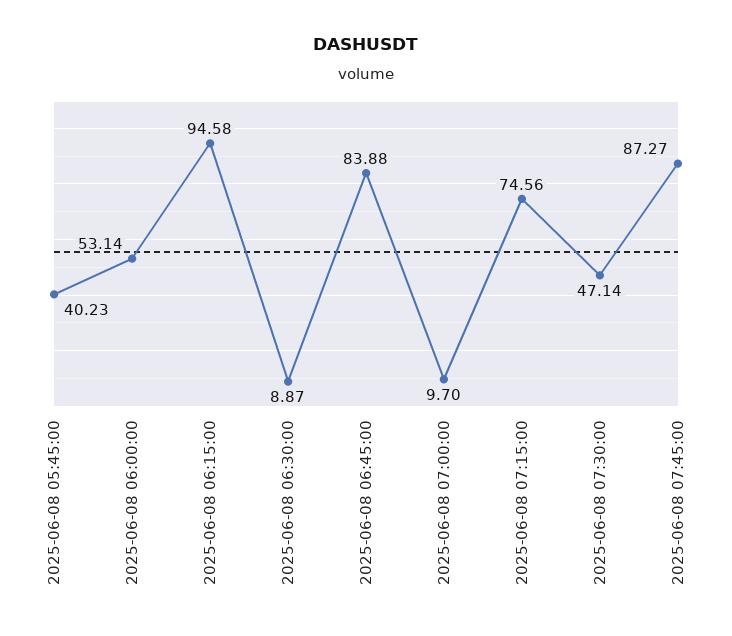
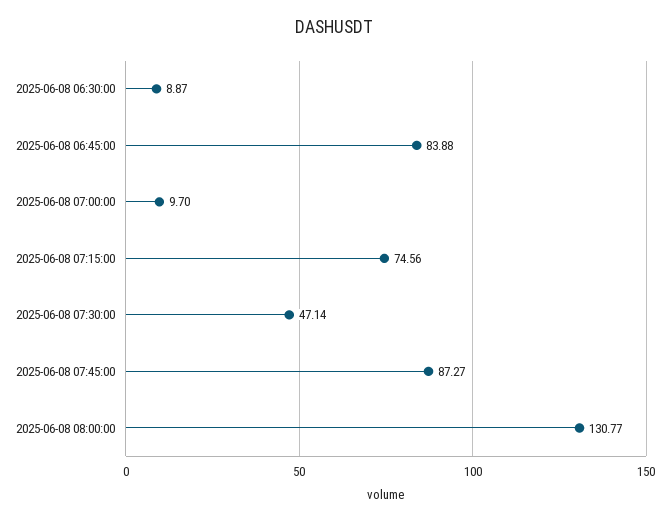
2025-06-08 05:45:00: 40.23 -> none
2025-06-08 06:00:00: 53.14 -> none
2025-06-08 06:15:00: 94.58 -> none
2025-06-08 08:00:00: none -> 130.77

